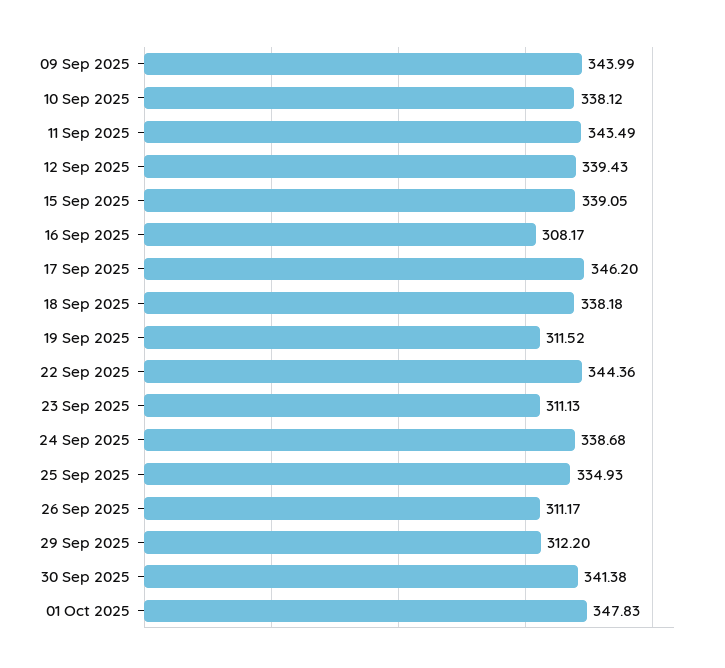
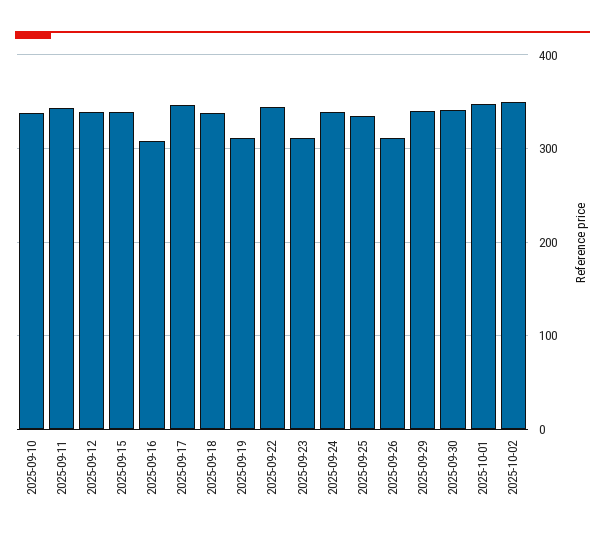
09 Sep 2025: 343.99 -> none
29 Sep 2025: 312.2 -> 340
2025-10-02: none -> 350

